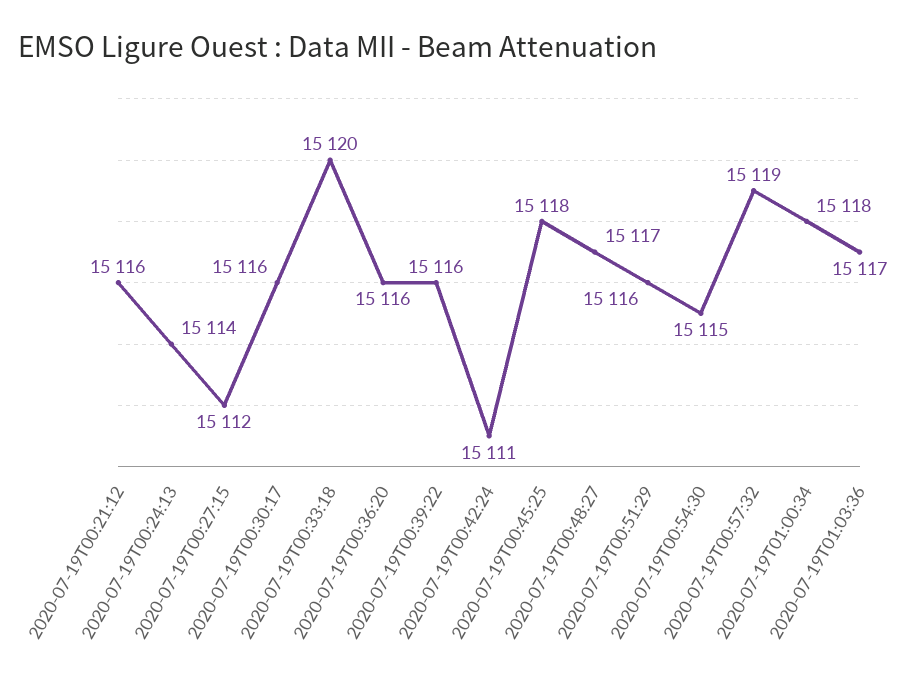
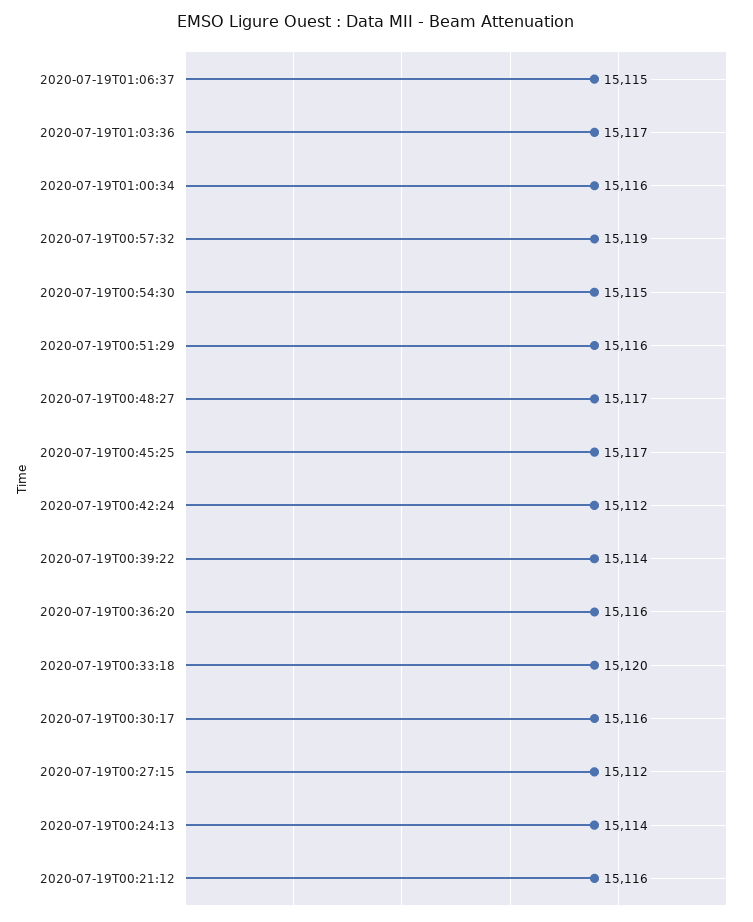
2020-07-19T00:39:22: 15116 -> 15114
2020-07-19T00:42:24: 15111 -> 15112
2020-07-19T00:45:25: 15118 -> 15117
2020-07-19T01:00:34: 15118 -> 15116
2020-07-19T01:06:37: none -> 15115

